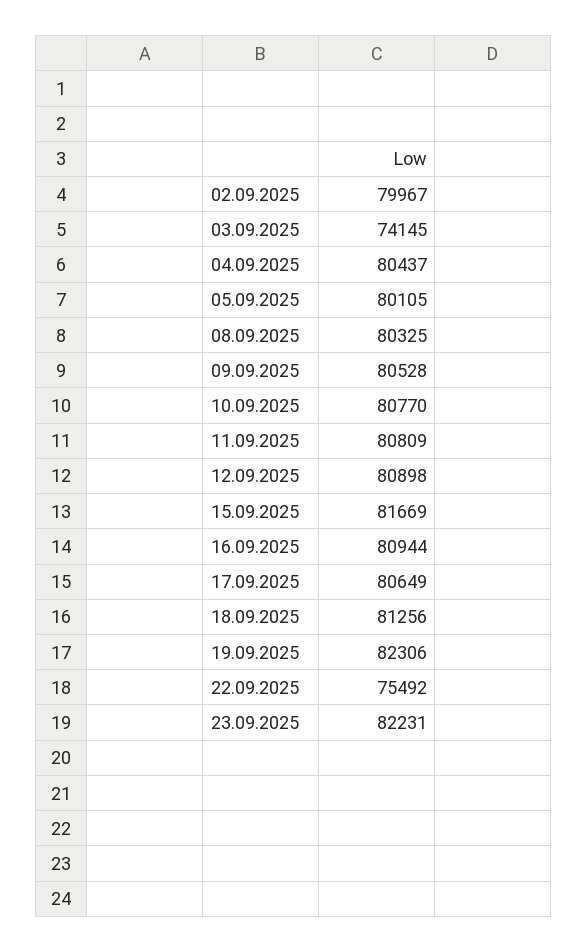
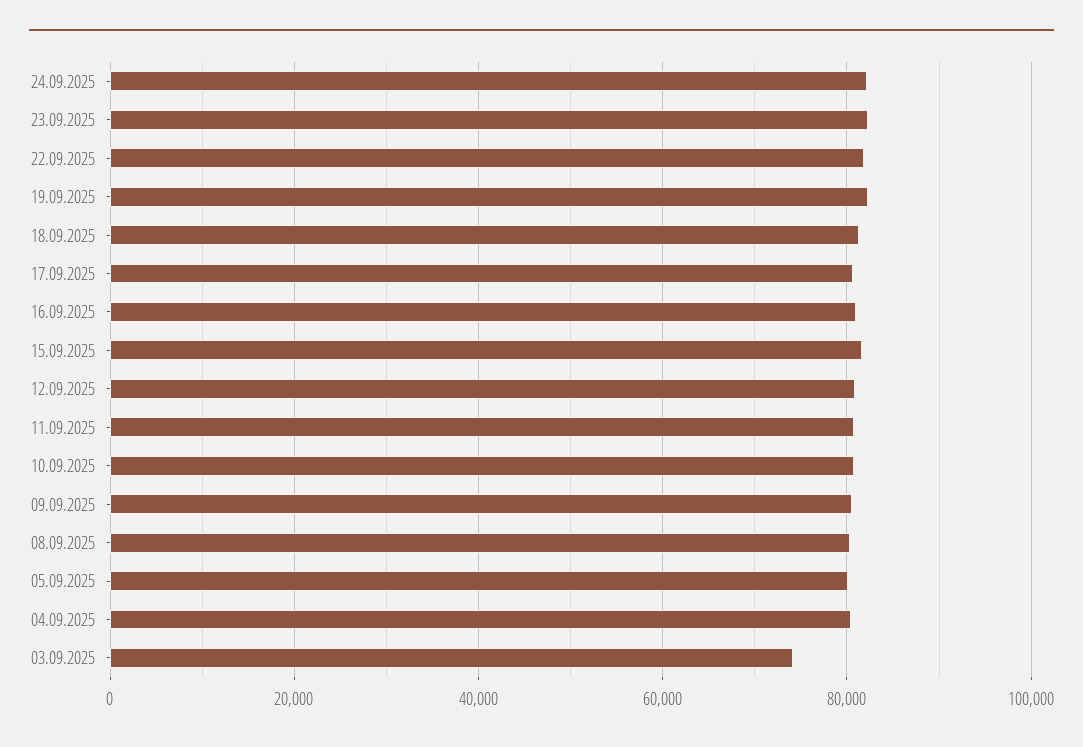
02.09.2025: 79967 -> none
22.09.2025: 75492 -> 82000
24.09.2025: none -> 82000

